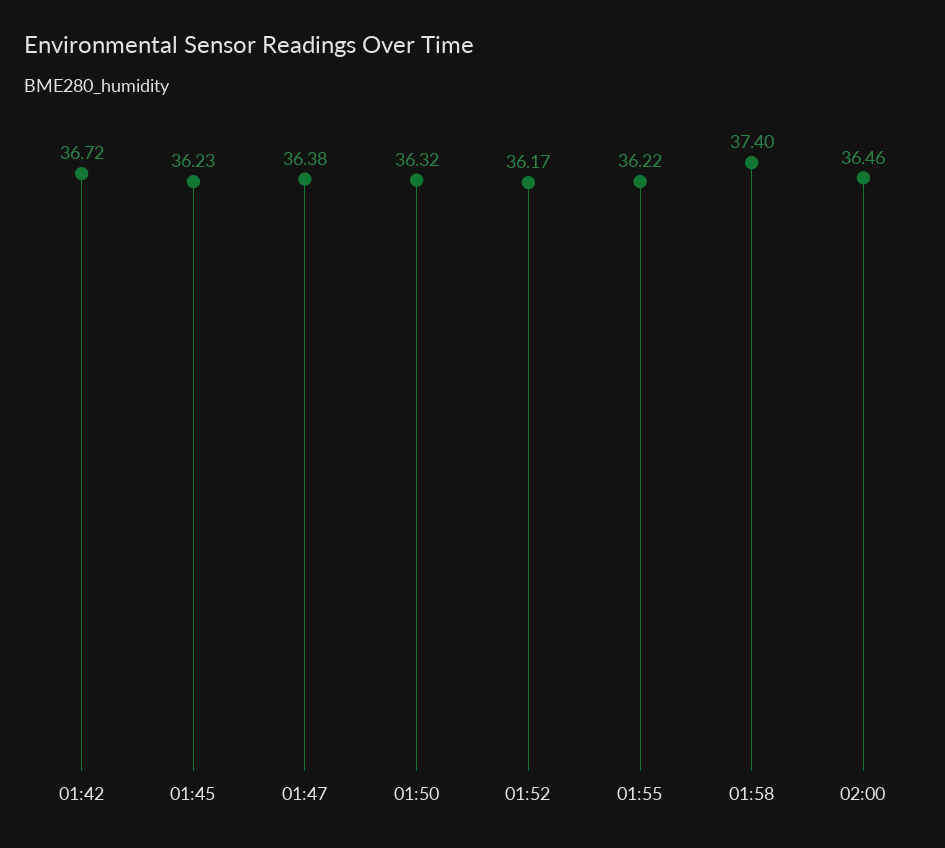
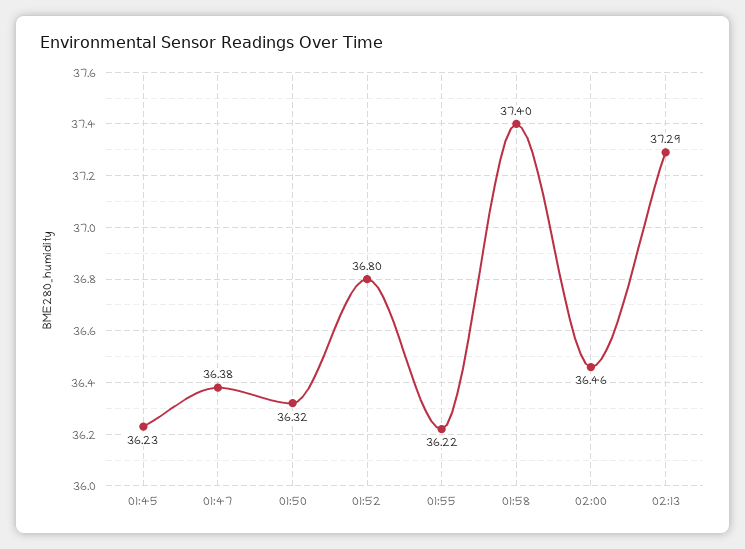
01:42: 36.72 -> none
01:52: 36.17 -> 36.8
02:13: none -> 37.29

